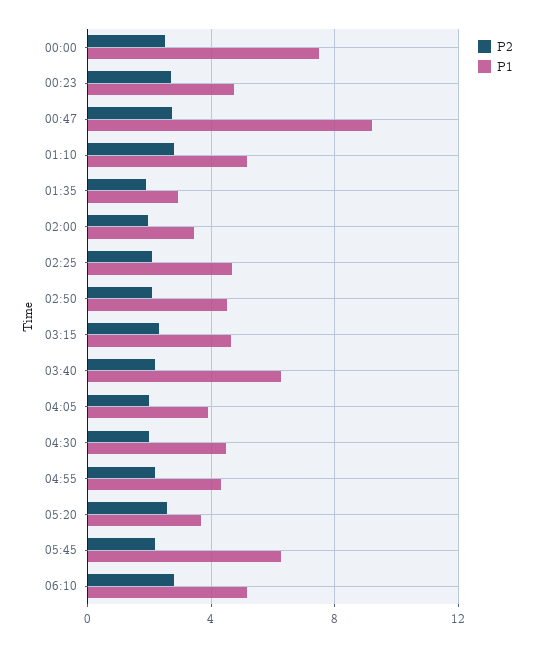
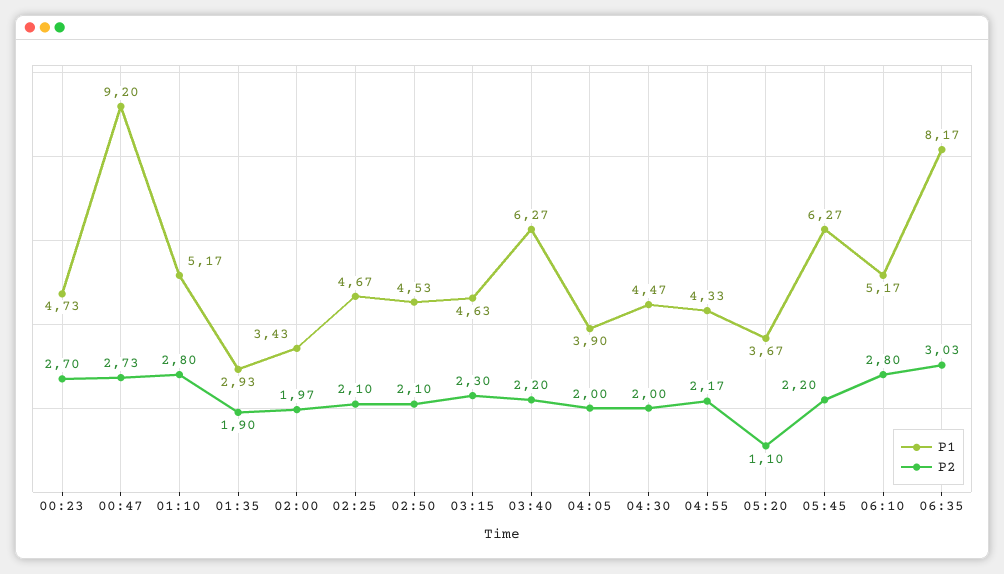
P2, 00:00: 2.5 -> none
P1, 00:00: 7.5 -> none
P2, 05:20: 2.5 -> 1.1
P1, 06:35: none -> 8.17
P2, 06:35: none -> 3.03

